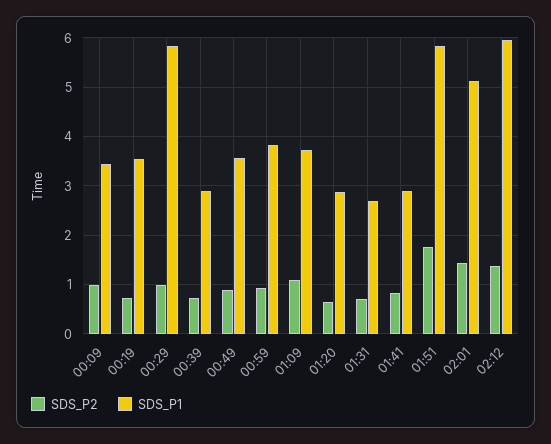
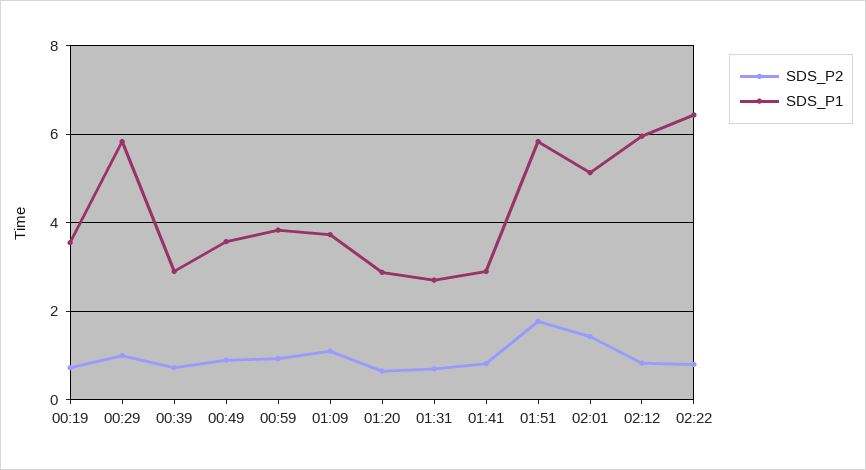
SDS_P2, 00:09: 1 -> none
SDS_P1, 00:09: 3.4 -> none
SDS_P2, 02:12: 1.4 -> 0.8
SDS_P2, 02:22: none -> 0.8
SDS_P1, 02:22: none -> 6.4

